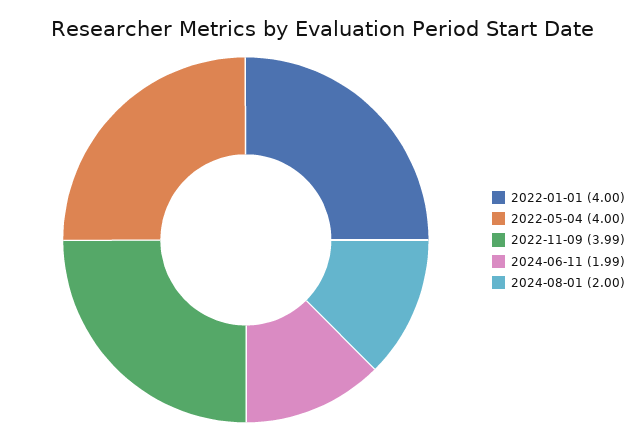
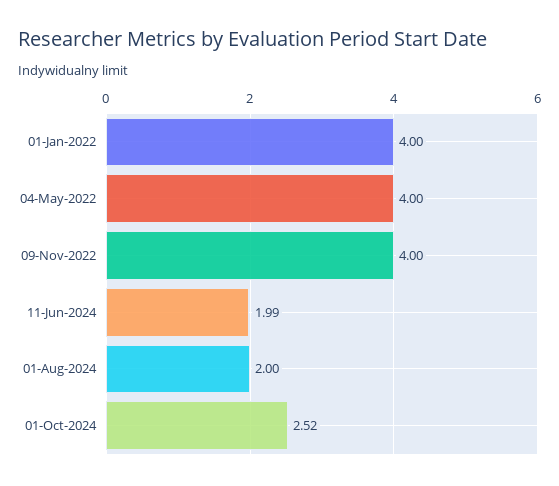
2022-11-09: 3.99 -> 4
01-Oct-2024: none -> 2.52

